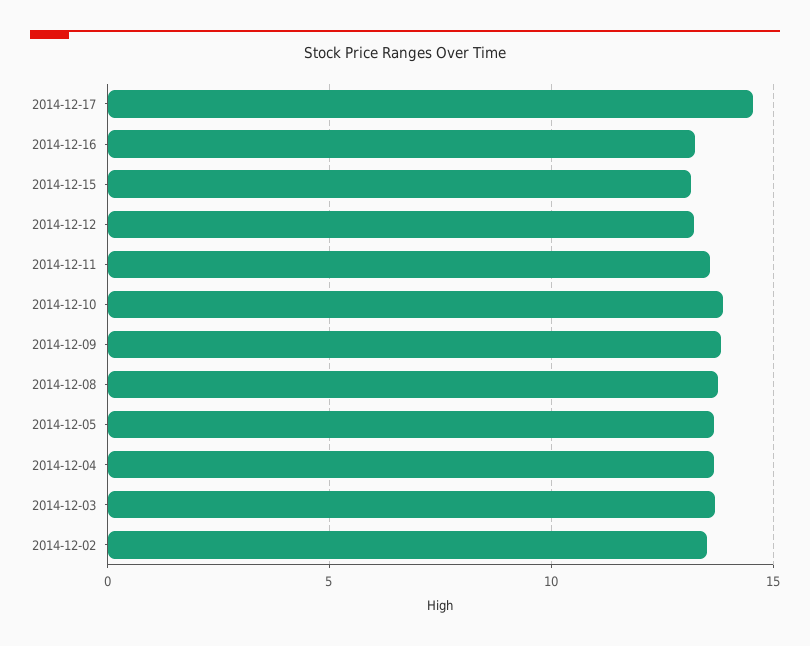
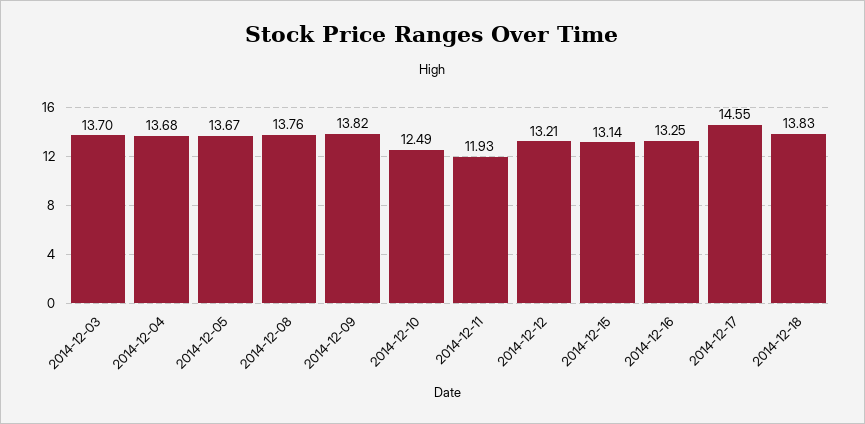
2014-12-11: 13.5 -> 11.93
2014-12-10: 14 -> 12.49
2014-12-02: 13.5 -> none
2014-12-18: none -> 13.83

